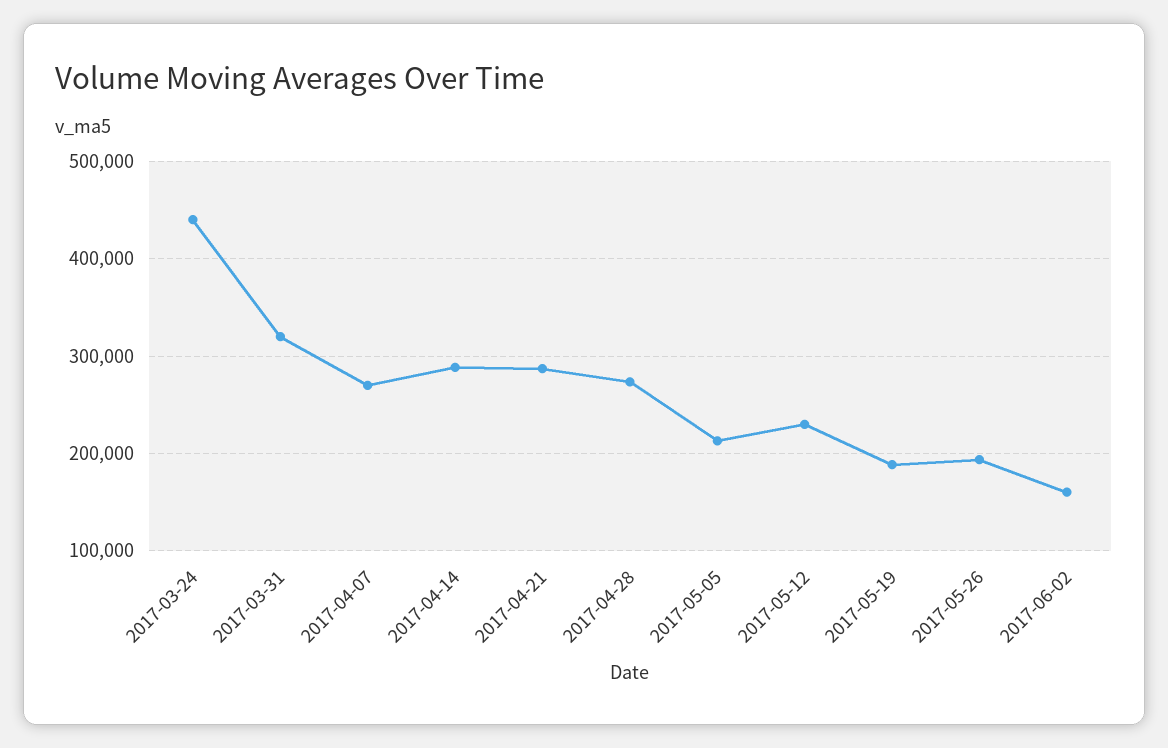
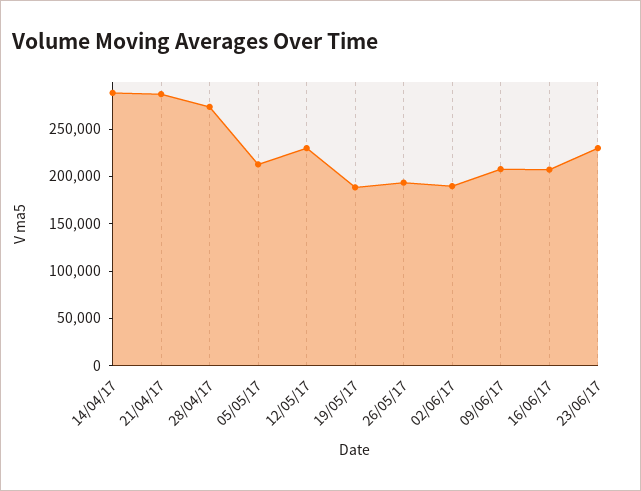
2017-03-24: 440000 -> none
2017-03-31: 320000 -> none
2017-04-07: 270000 -> none
2017-06-02: 160000 -> 190000
09/06/17: none -> 210000
16/06/17: none -> 210000
23/06/17: none -> 230000

